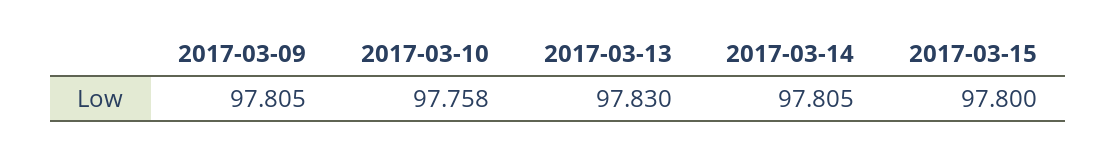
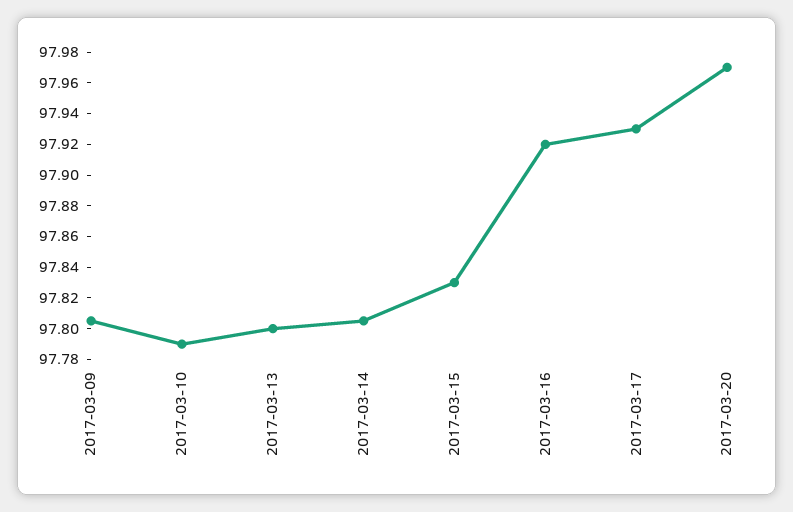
2017-03-10: 97.758 -> 97.79
2017-03-13: 97.83 -> 97.8
2017-03-15: 97.8 -> 97.83
2017-03-16: none -> 97.92
2017-03-17: none -> 97.93
2017-03-20: none -> 97.97

